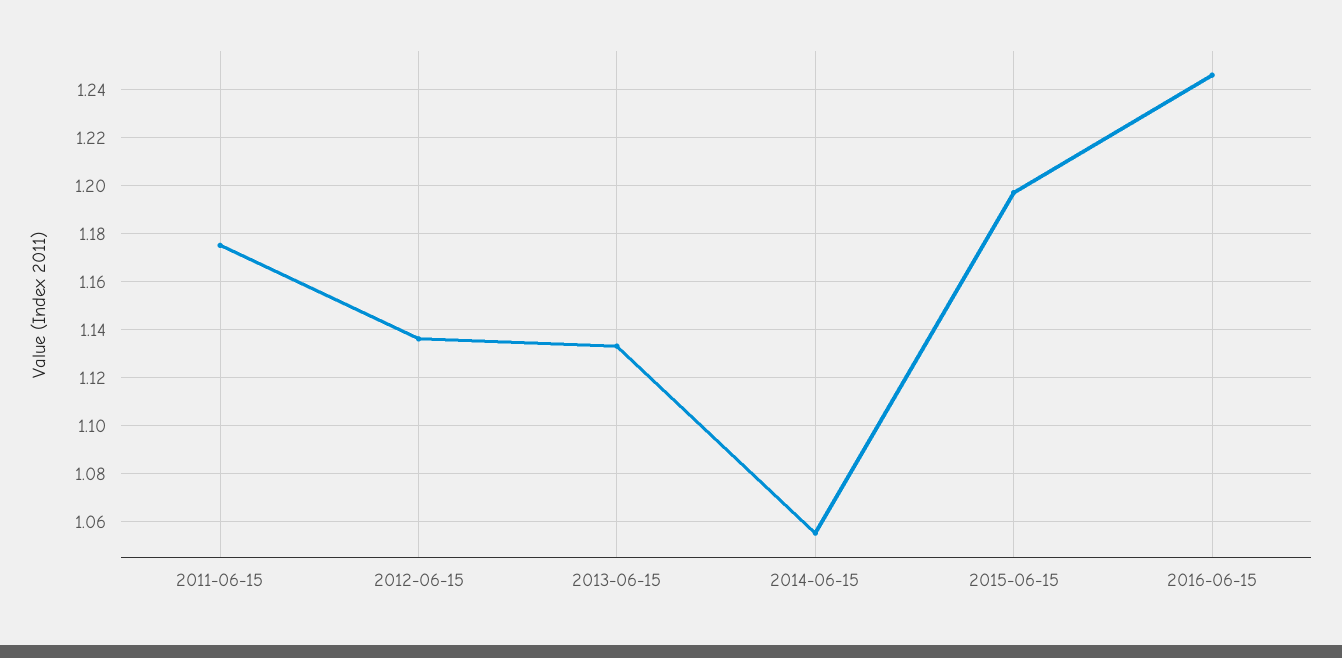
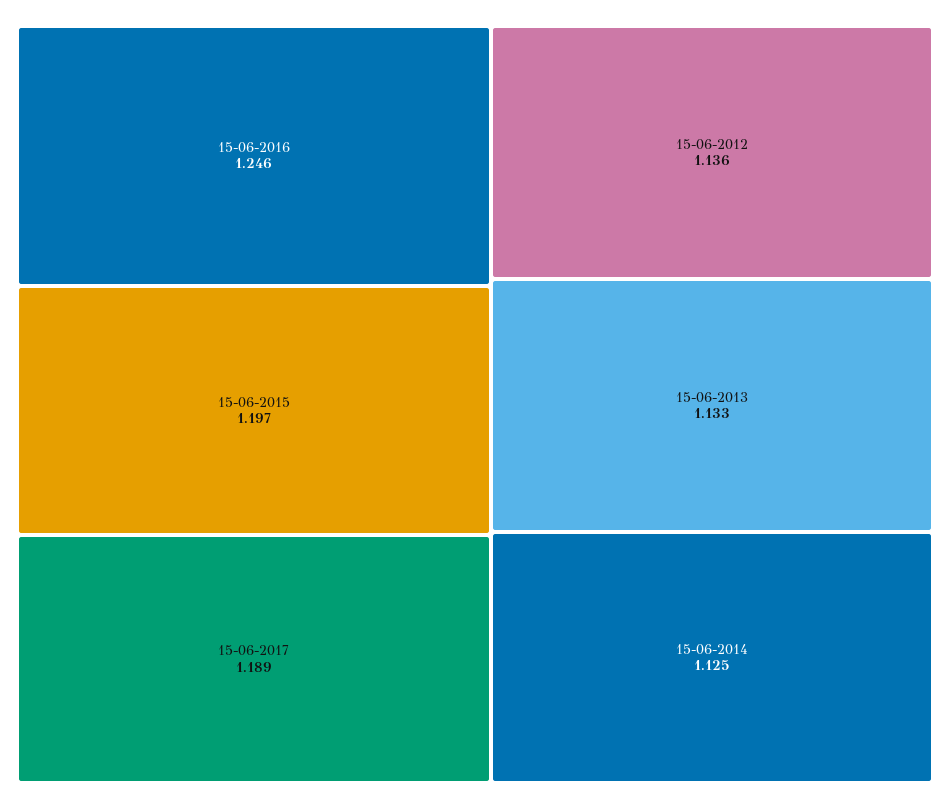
2011-06-15: 1.175 -> none
2014-06-15: 1.055 -> 1.125
15-06-2017: none -> 1.189

